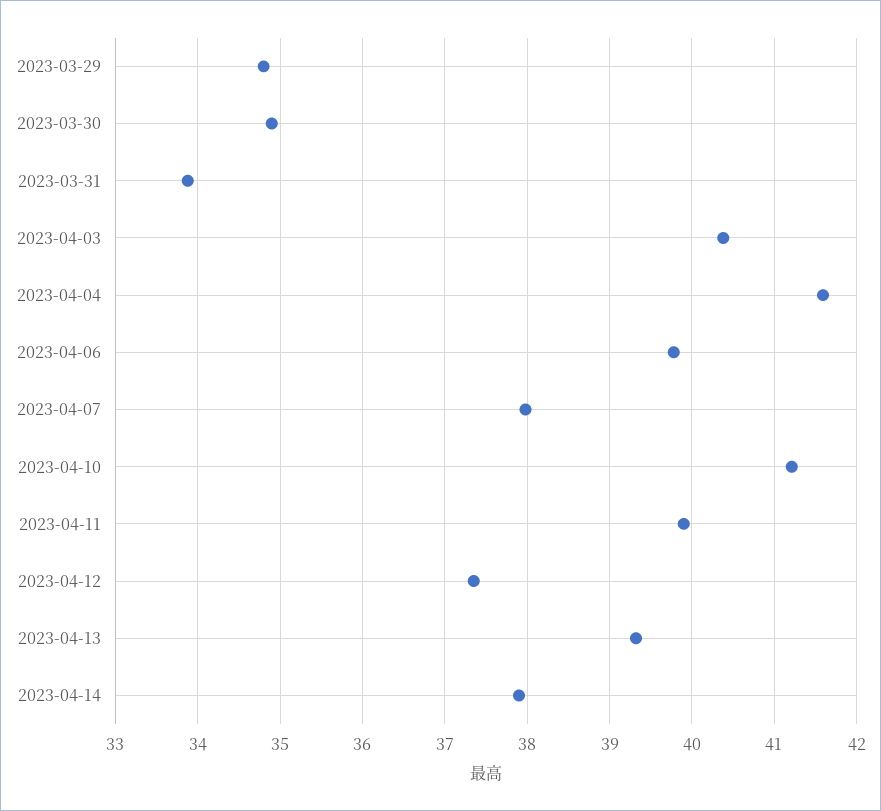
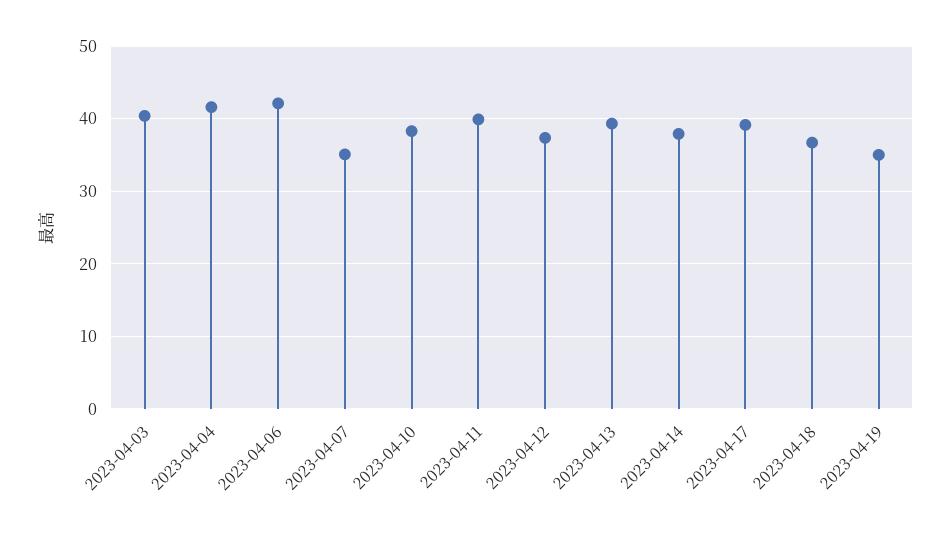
2023-03-29: 34.8 -> none
2023-03-30: 34.9 -> none
2023-03-31: 33.9 -> none
2023-04-06: 39.8 -> 42
2023-04-07: 38 -> 35
2023-04-10: 41.2 -> 38
2023-04-17: none -> 39
2023-04-18: none -> 37
2023-04-19: none -> 35

